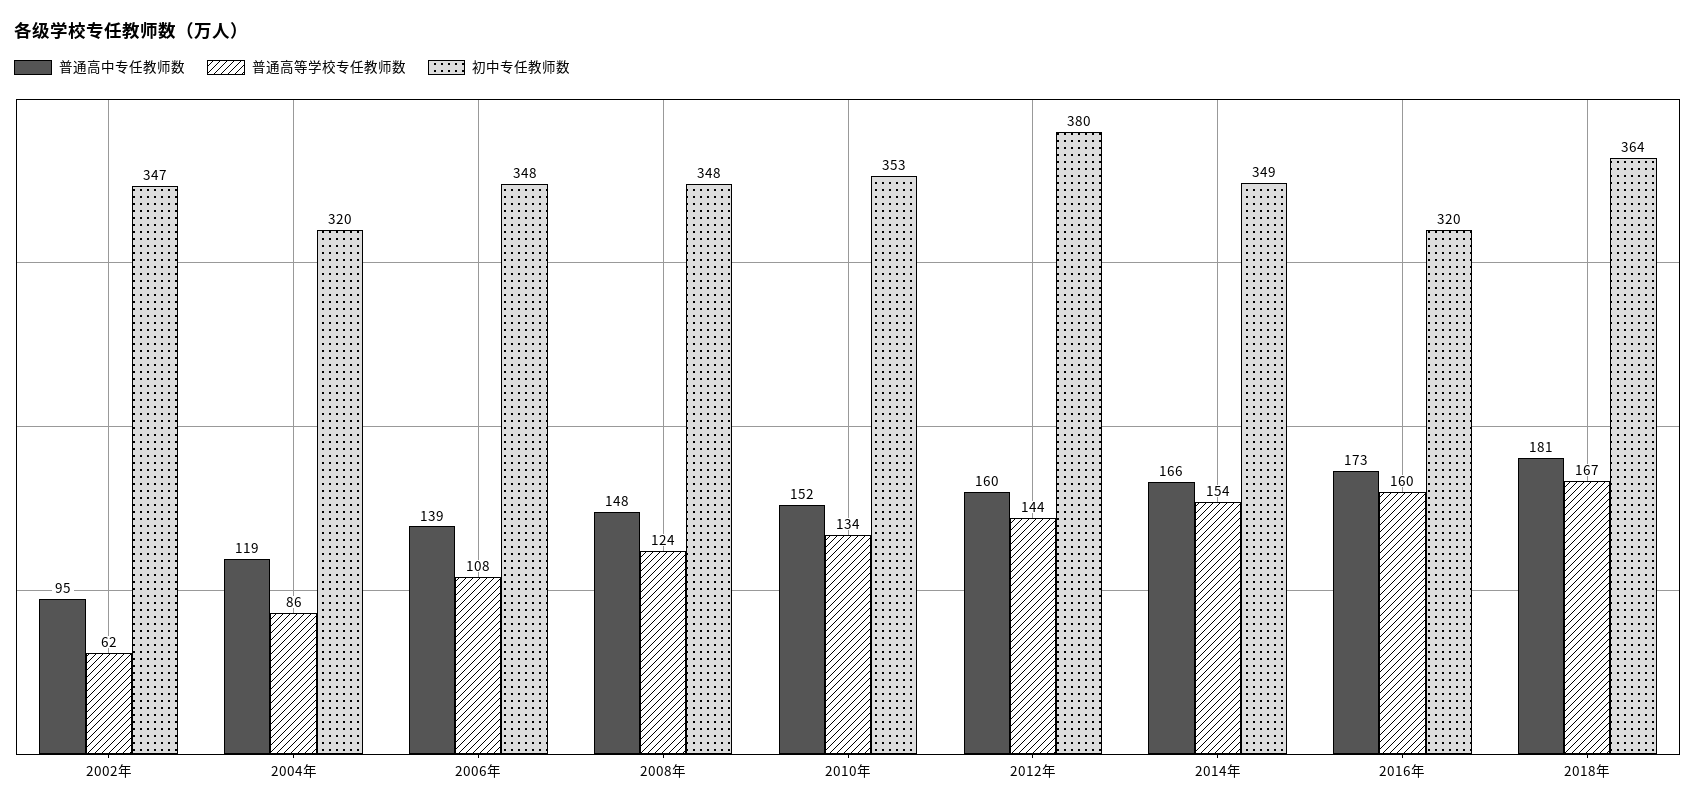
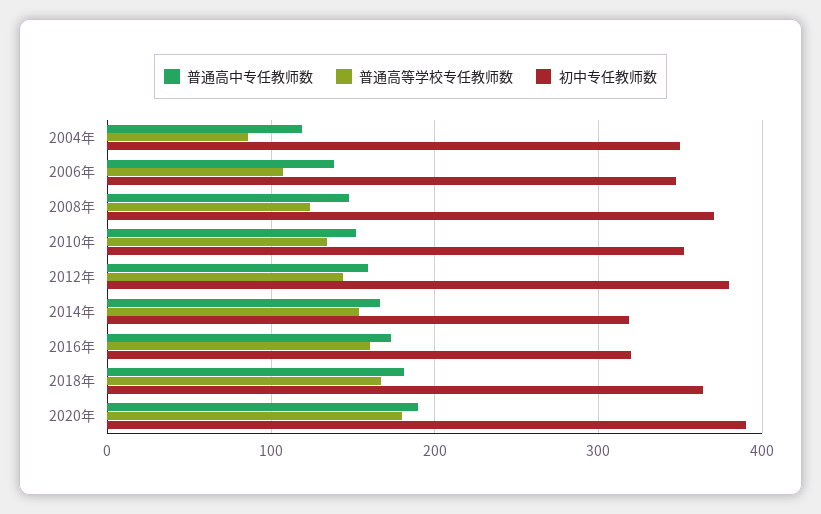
普通高中专任教师数, 2002年: 95 -> none
普通高等学校专任教师数, 2002年: 62 -> none
初中专任教师数, 2002年: 347 -> none
初中专任教师数, 2004年: 320 -> 350
初中专任教师数, 2008年: 348 -> 370
初中专任教师数, 2014年: 349 -> 320
普通高中专任教师数, 2020年: none -> 190
普通高等学校专任教师数, 2020年: none -> 180
初中专任教师数, 2020年: none -> 390

